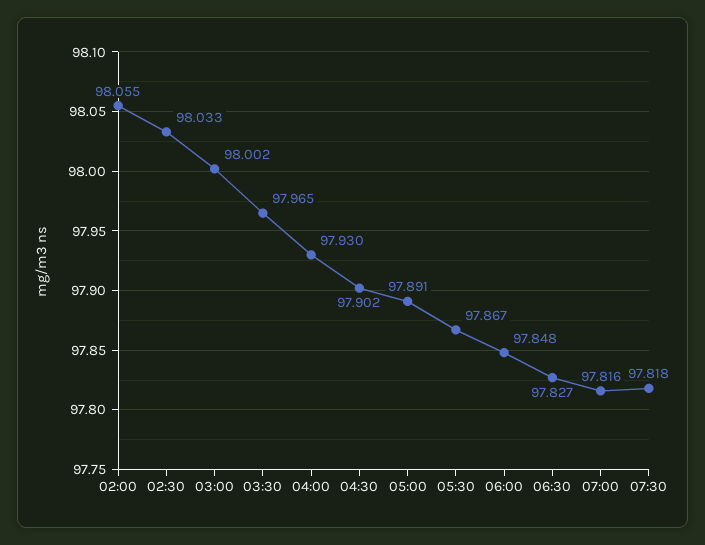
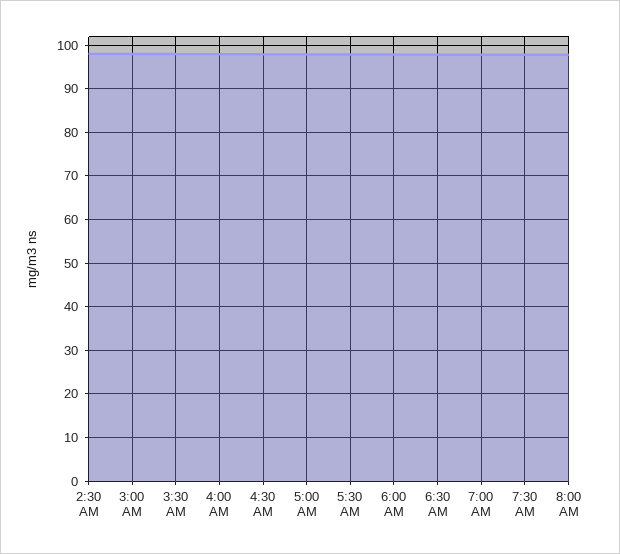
02:00: 98.055 -> none
8:00 AM: none -> 98

